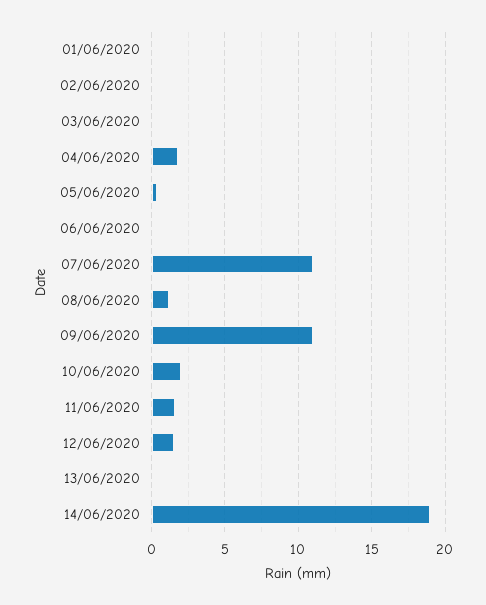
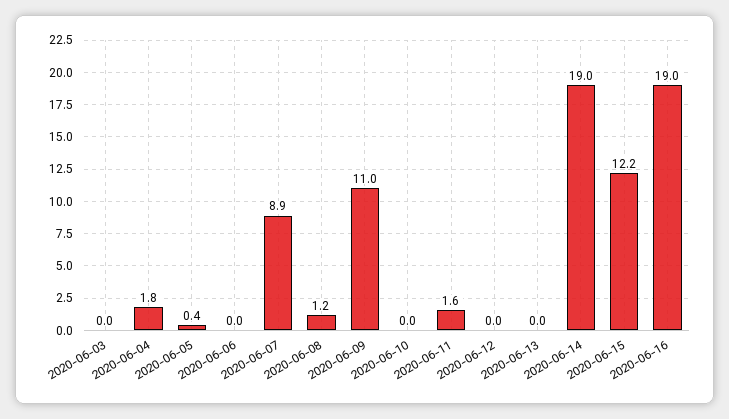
01/06/2020: 0 -> none
02/06/2020: 0 -> none
07/06/2020: 11 -> 8.9
10/06/2020: 2 -> 0
12/06/2020: 1.5 -> 0
2020-06-15: none -> 12.2
2020-06-16: none -> 19

